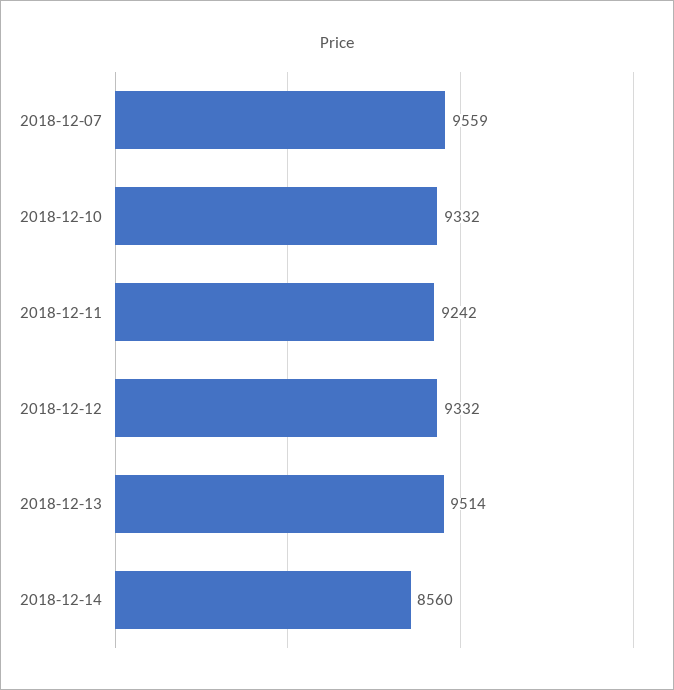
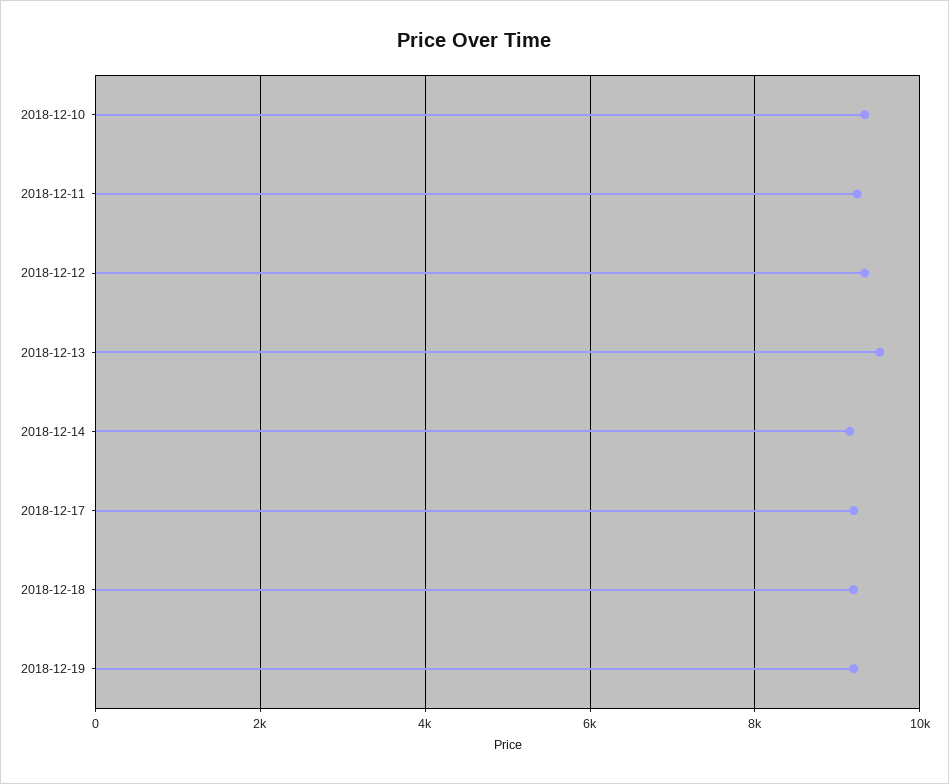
2018-12-07: 9559 -> none
2018-12-14: 8560 -> 9200
2018-12-17: none -> 9200
2018-12-18: none -> 9200
2018-12-19: none -> 9200

